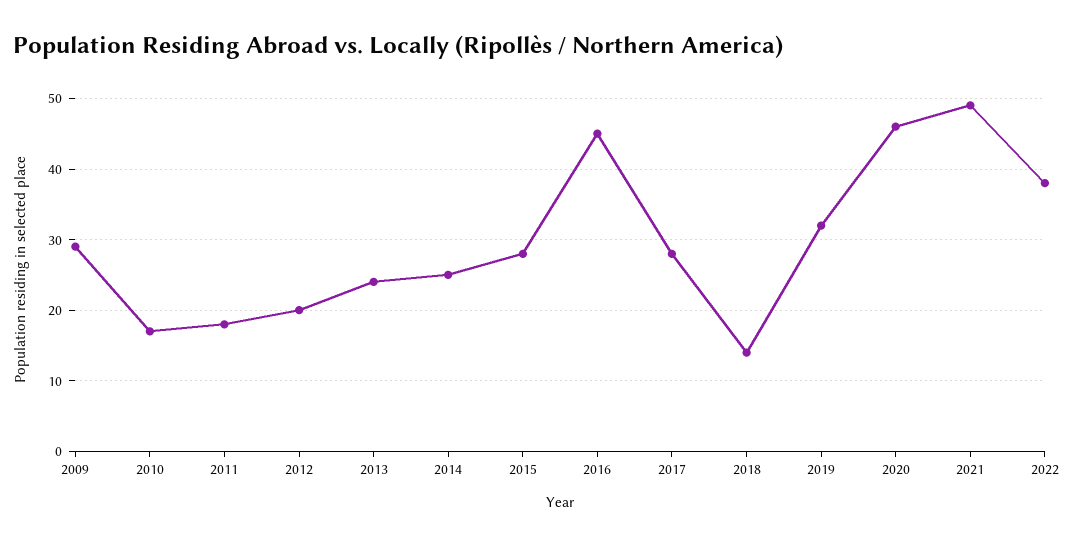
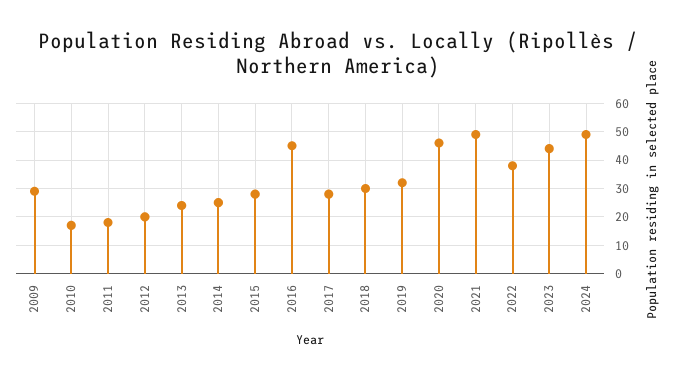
2018: 14 -> 30
2023: none -> 45
2024: none -> 50

